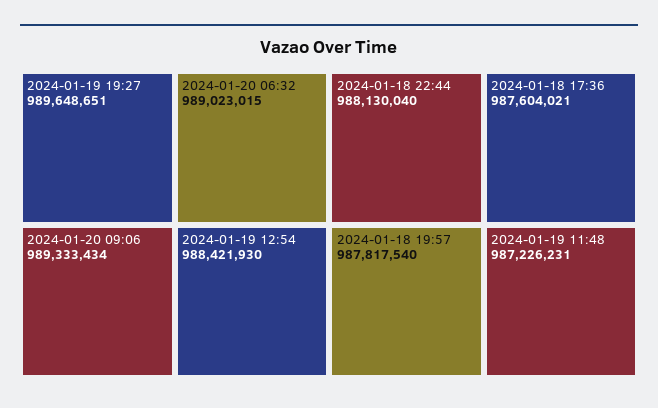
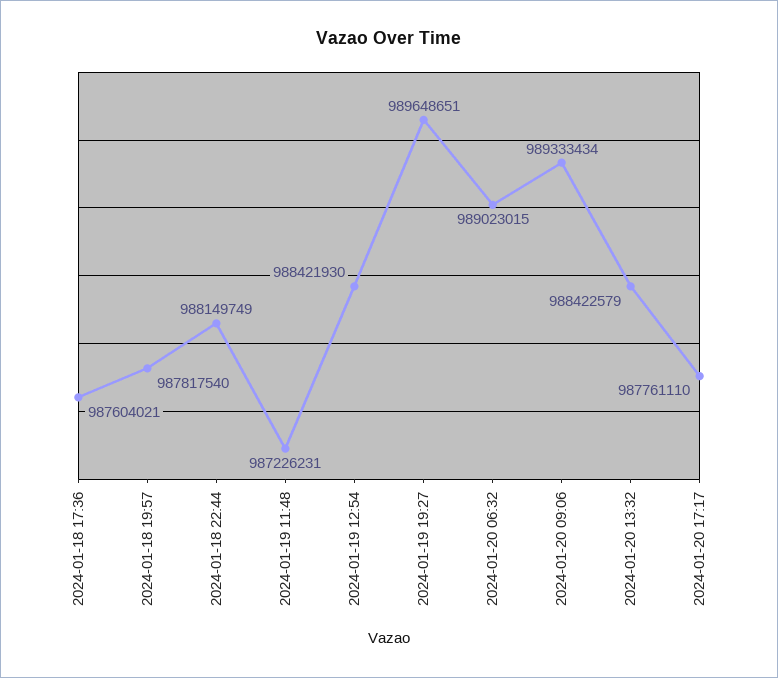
2024-01-18 22:44: 988130040 -> 988149749
2024-01-20 13:32: none -> 988422579
2024-01-20 17:17: none -> 987761110

